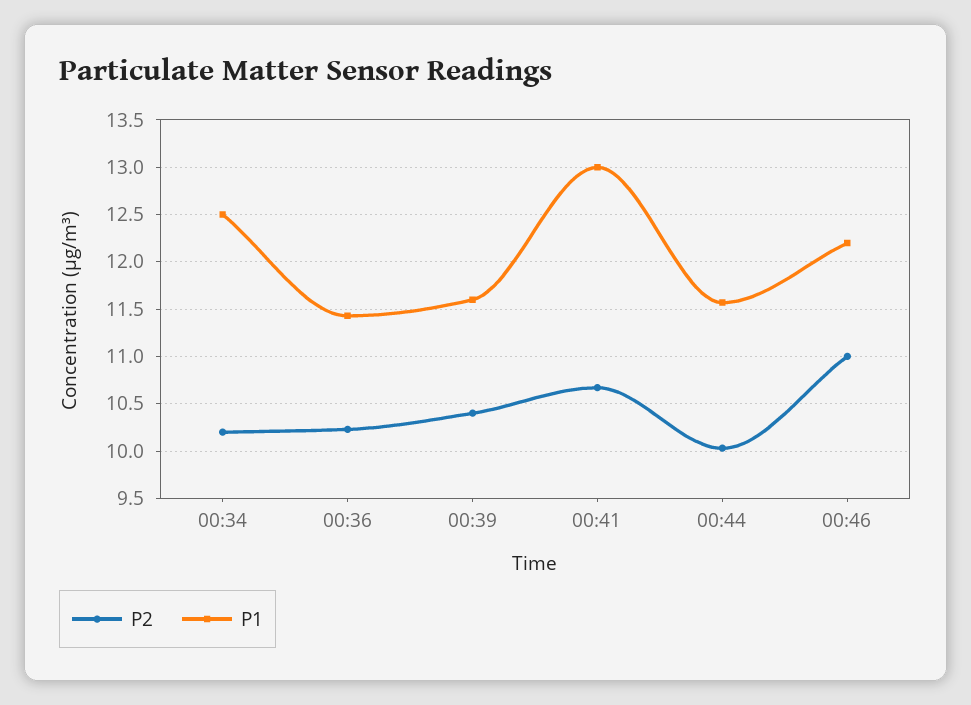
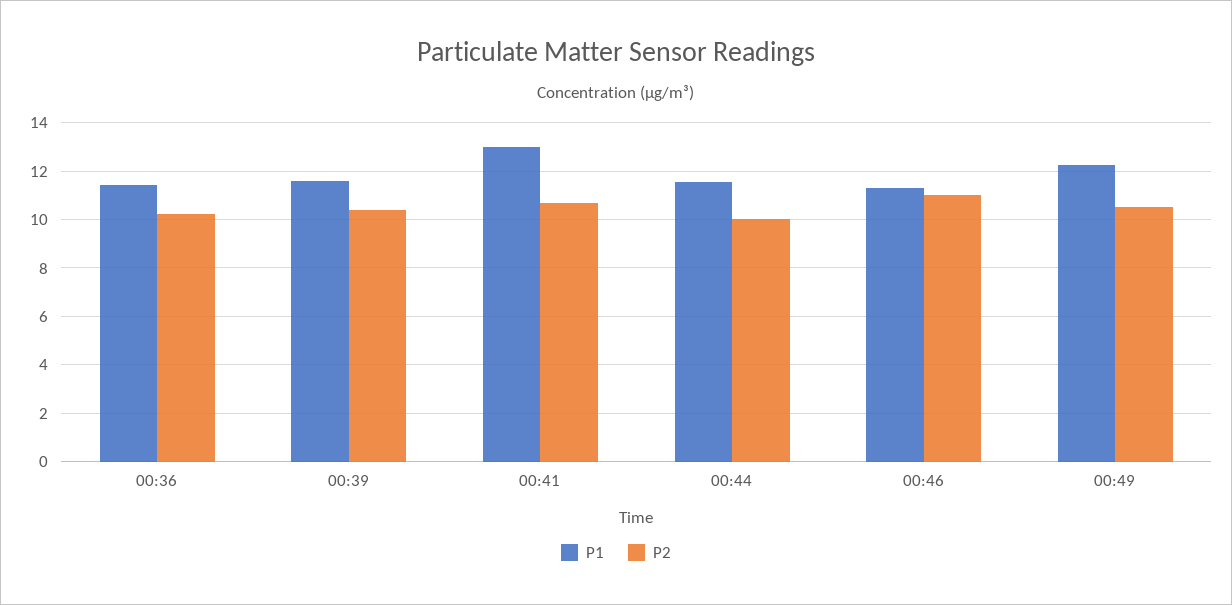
P2, 00:34: 10.2 -> none
P1, 00:34: 12.5 -> none
P1, 00:46: 12.2 -> 11.25
P1, 00:49: none -> 12.25
P2, 00:49: none -> 10.5

